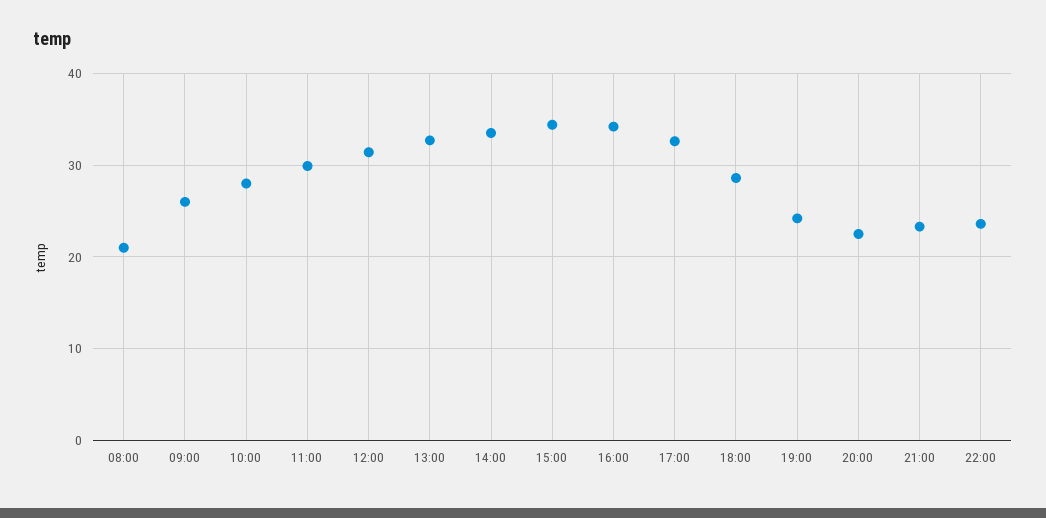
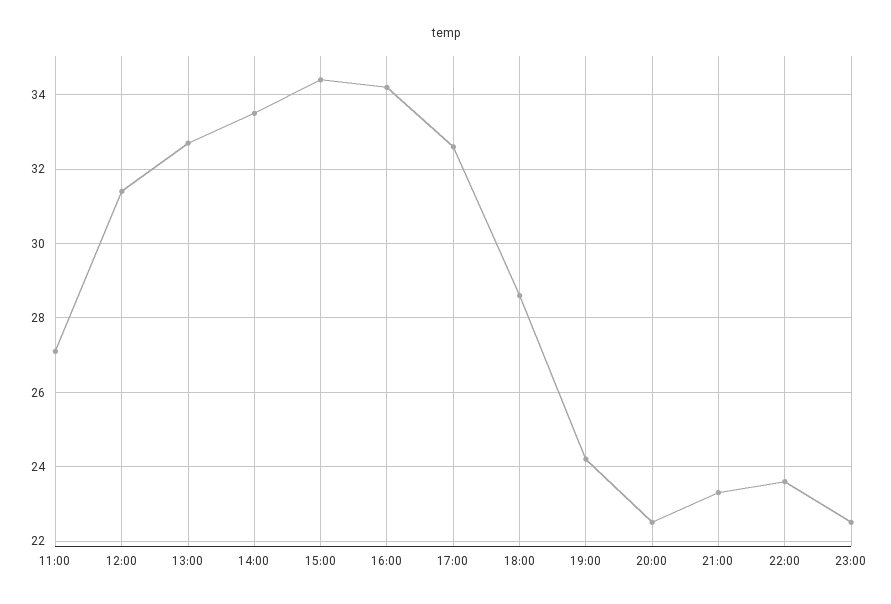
08:00: 21 -> none
09:00: 26 -> none
10:00: 28 -> none
11:00: 30 -> 27
23:00: none -> 22.5

